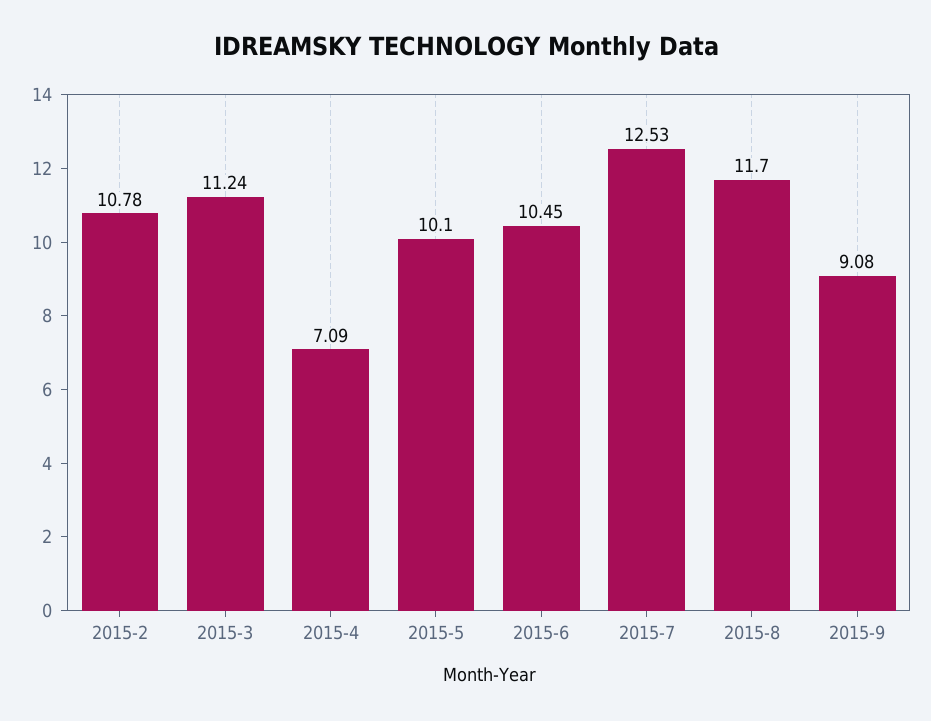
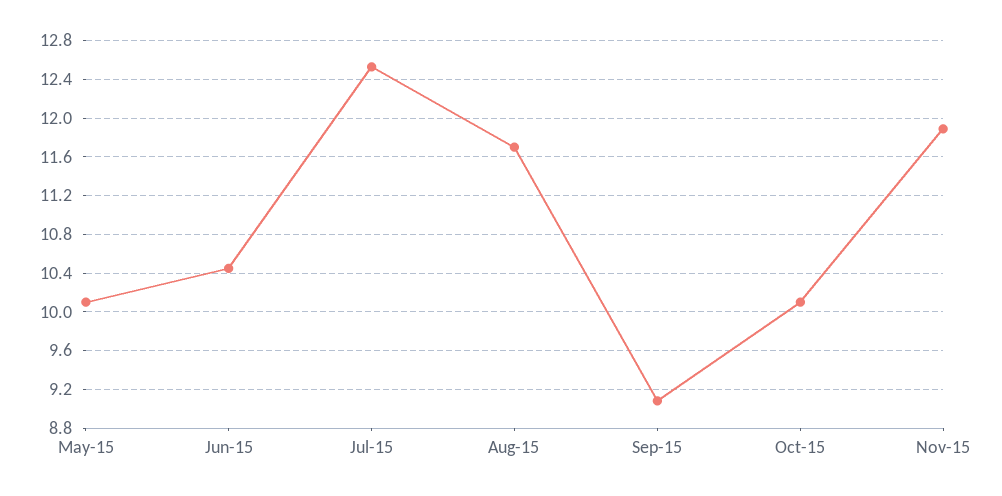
2015-2: 10.78 -> none
2015-3: 11.24 -> none
2015-4: 7.09 -> none
Oct-15: none -> 10.1
Nov-15: none -> 11.9

